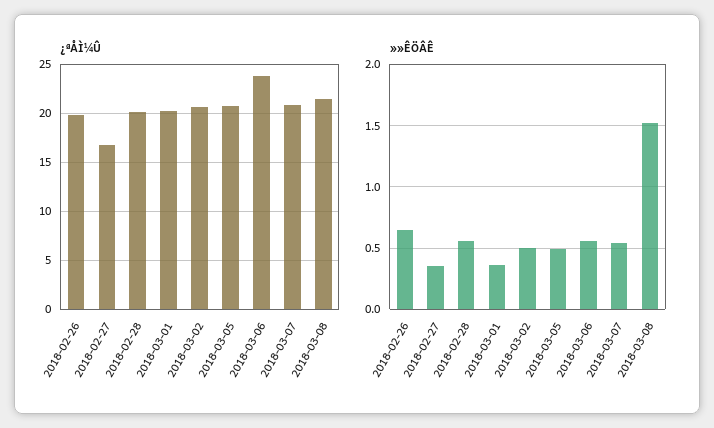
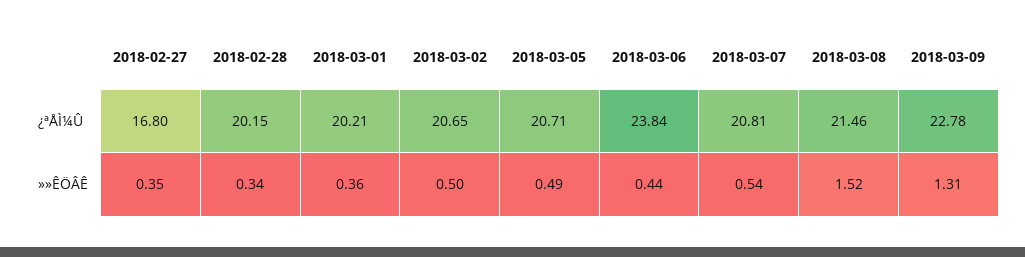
¿ªÅÌ¼Û, 2018-02-26: 20 -> none
»»ÊÖÂÊ, 2018-02-26: 0.65 -> none
»»ÊÖÂÊ, 2018-02-28: 0.55 -> 0.34
»»ÊÖÂÊ, 2018-03-06: 0.55 -> 0.44
¿ªÅÌ¼Û, 2018-03-09: none -> 22.78
»»ÊÖÂÊ, 2018-03-09: none -> 1.31

